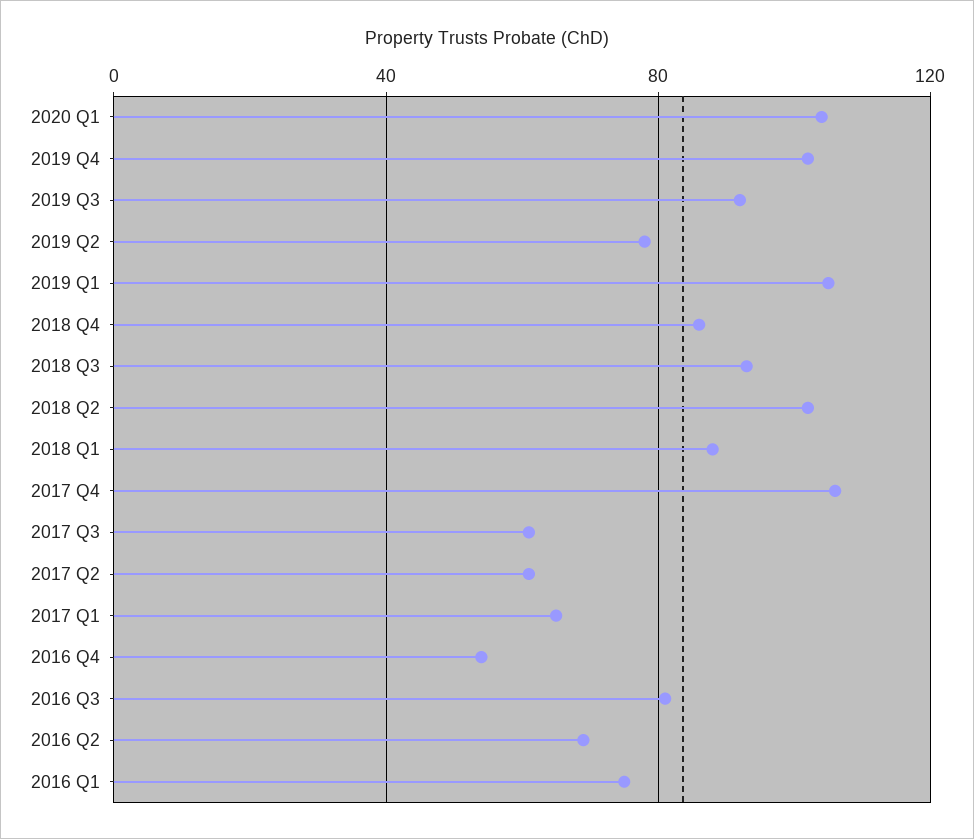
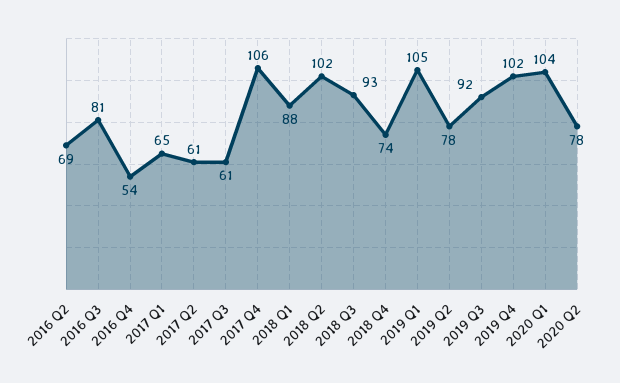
2018 Q4: 85 -> 74
2016 Q1: 75 -> none
2020 Q2: none -> 78

